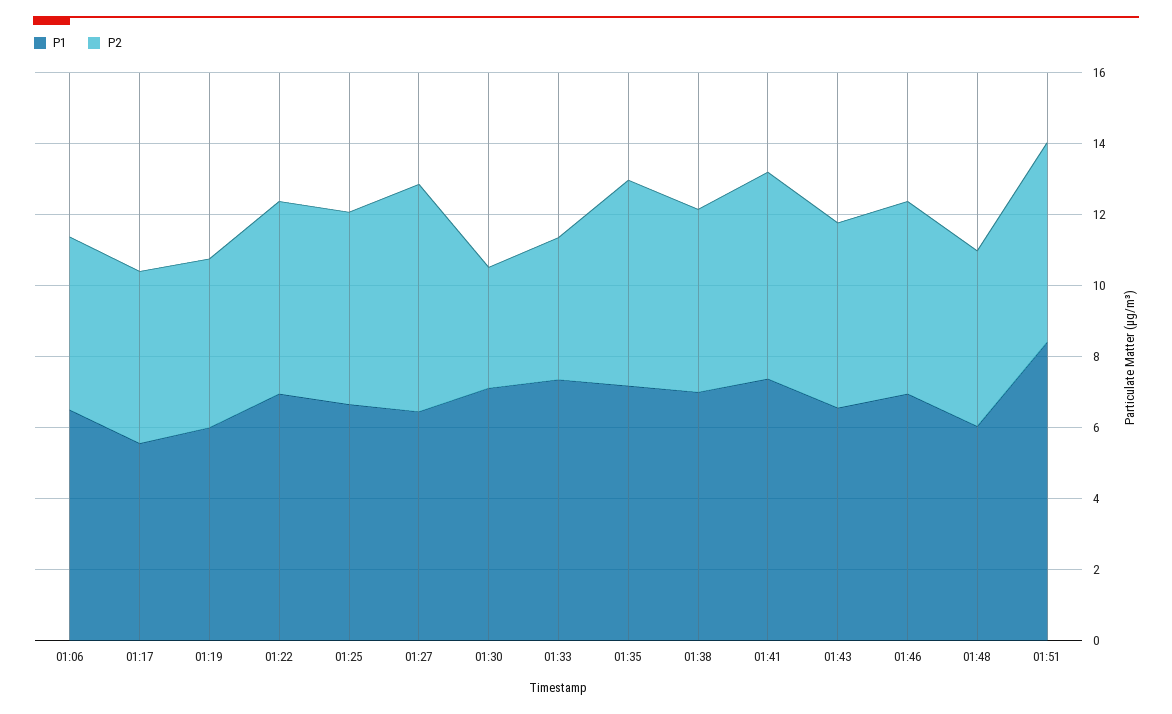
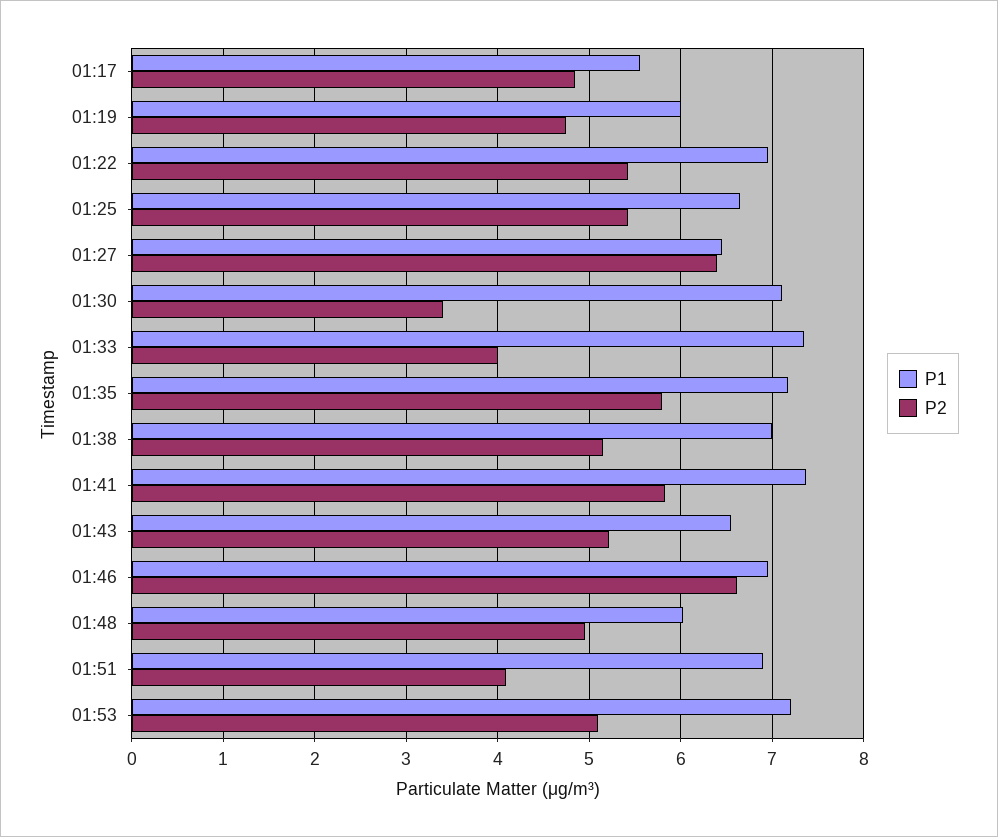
P1, 01:06: 6.5 -> none
P2, 01:06: 5 -> none
P2, 01:46: 5.5 -> 6.6
P1, 01:51: 8.5 -> 6.9
P2, 01:51: 5.5 -> 4.1
P1, 01:53: none -> 7.2
P2, 01:53: none -> 5.1

